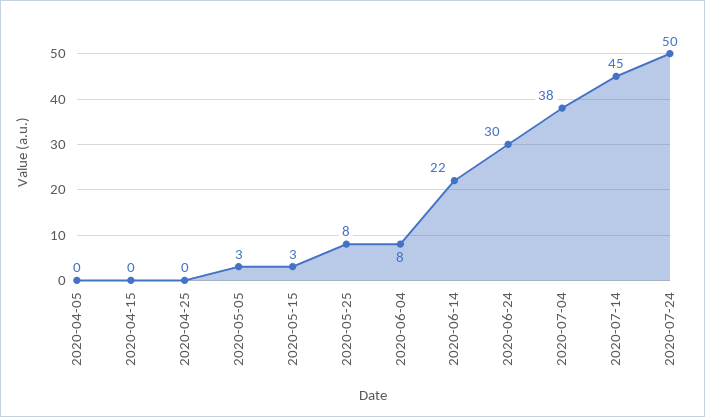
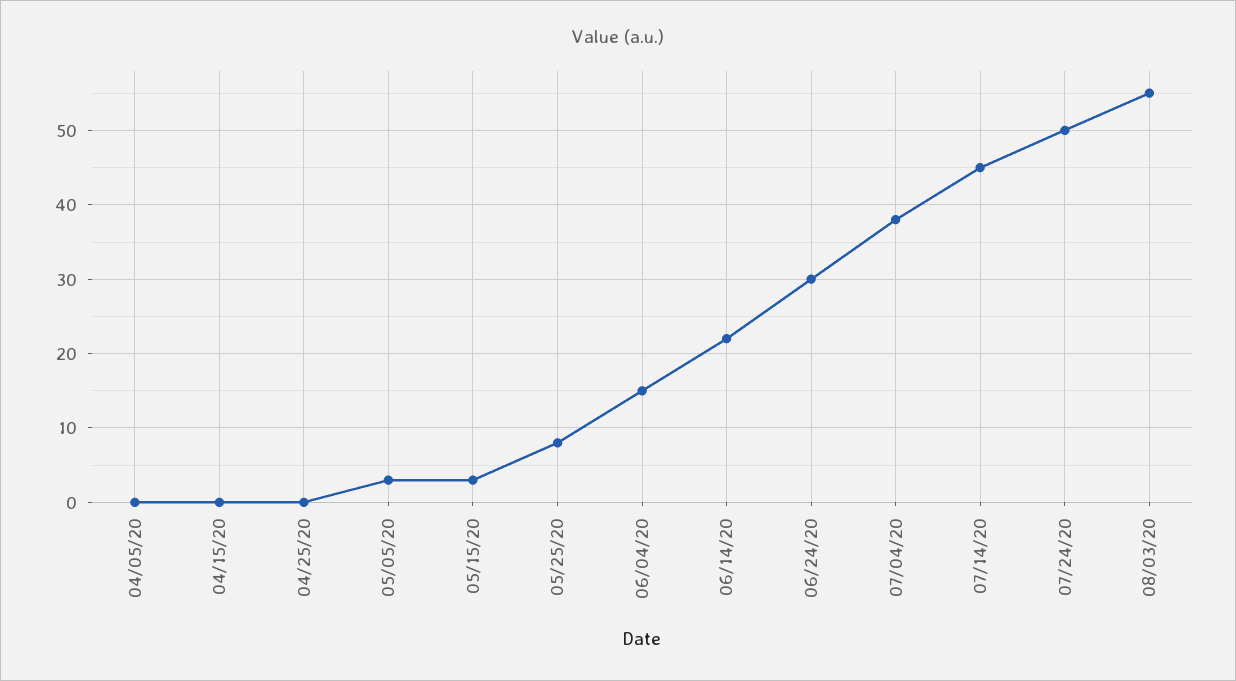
2020-06-04: 8 -> 15
08/03/20: none -> 55

